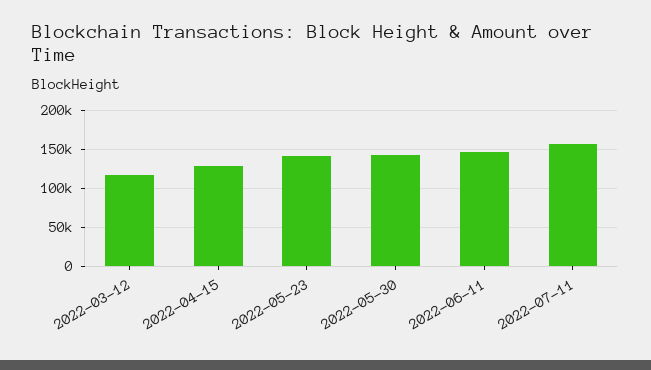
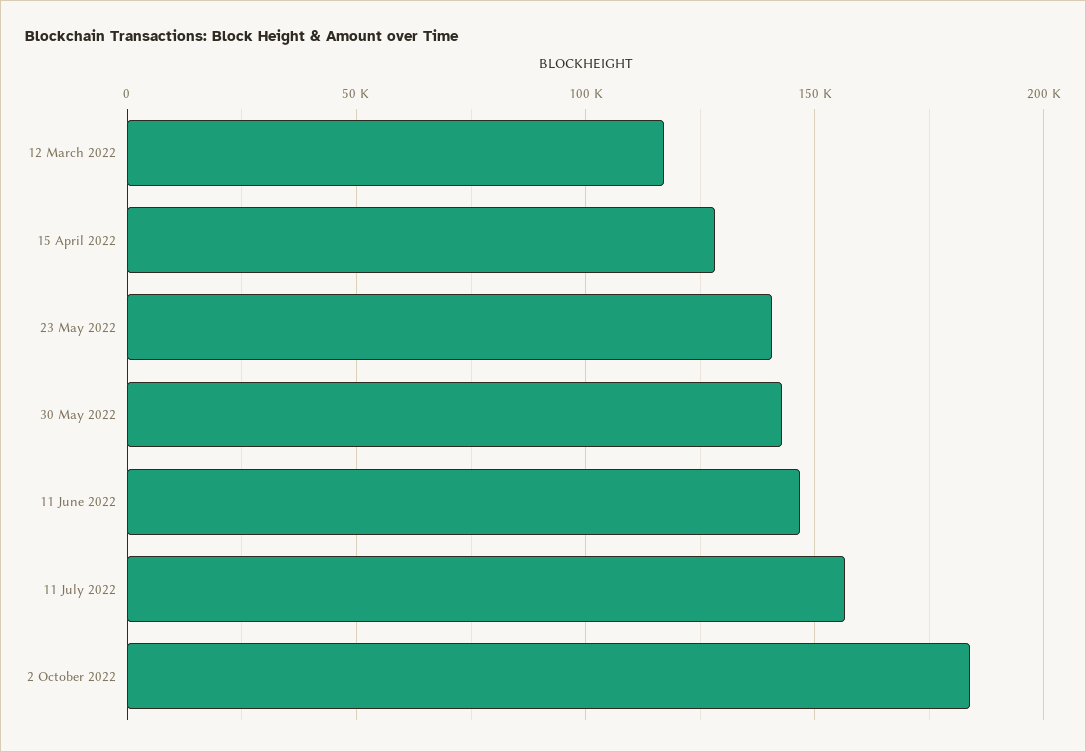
2 October 2022: none -> 185000

